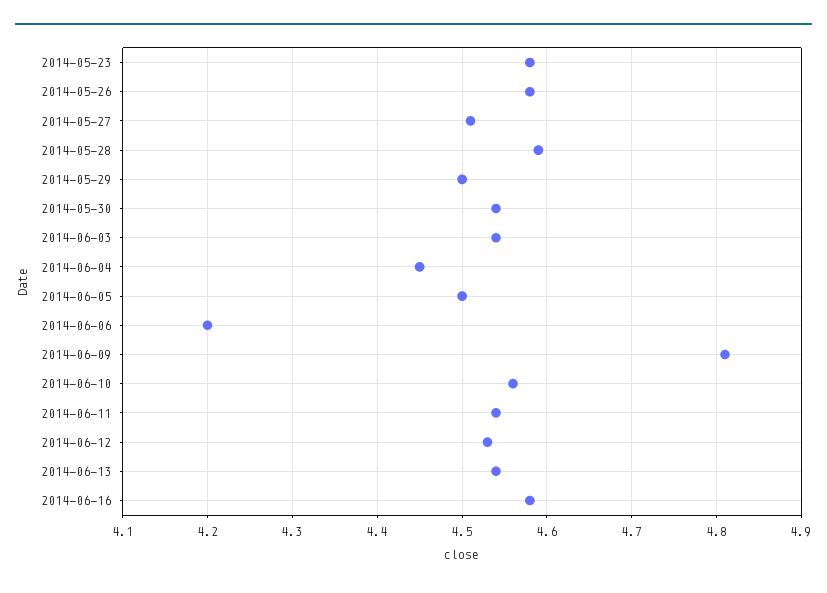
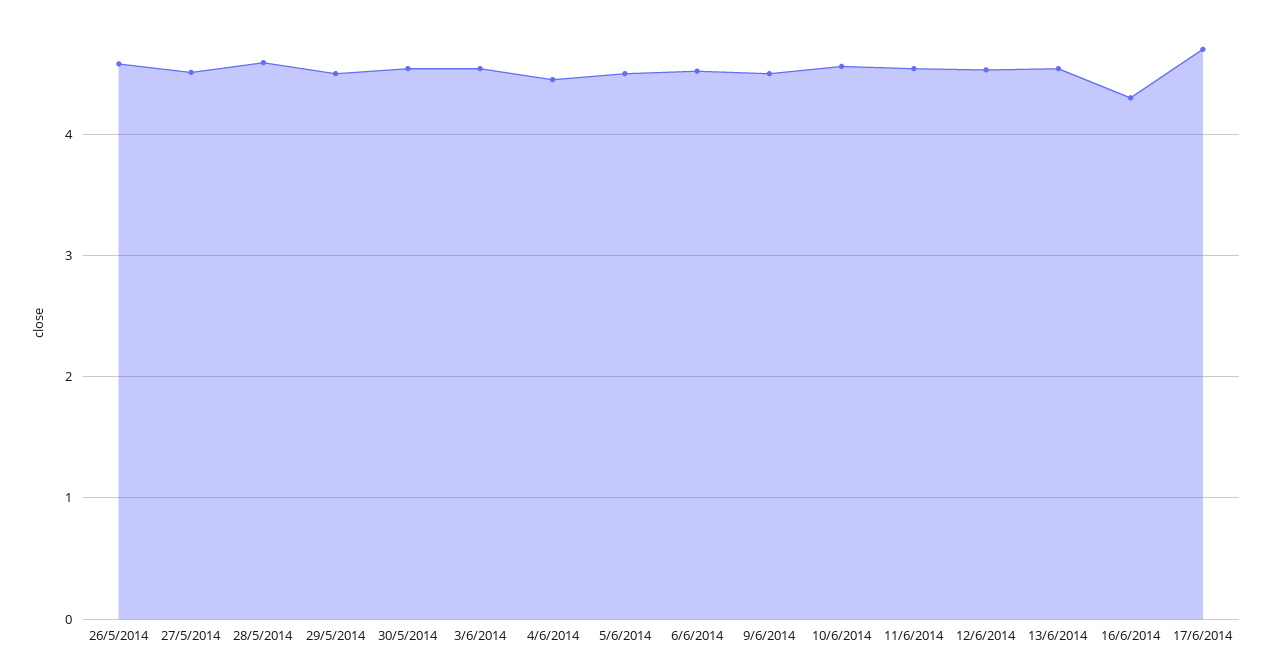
2014-05-23: 4.58 -> none
2014-06-06: 4.2 -> 4.5
2014-06-09: 4.81 -> 4.5
2014-06-16: 4.58 -> 4.3
17/6/2014: none -> 4.7

